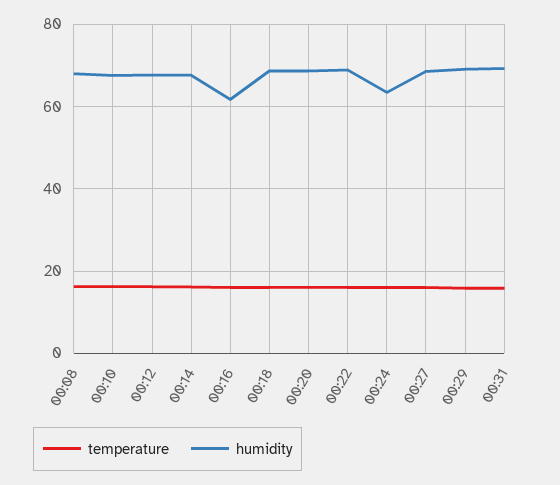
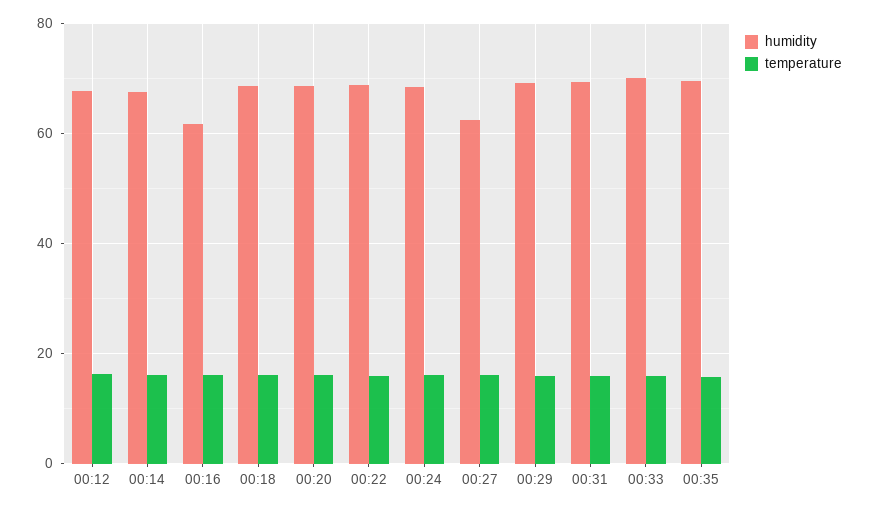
temperature, 00:08: 16 -> none
humidity, 00:08: 68 -> none
temperature, 00:10: 16 -> none
humidity, 00:10: 68 -> none
humidity, 00:24: 64 -> 68
humidity, 00:27: 68 -> 62
humidity, 00:33: none -> 70
temperature, 00:33: none -> 16
humidity, 00:35: none -> 70
temperature, 00:35: none -> 16

